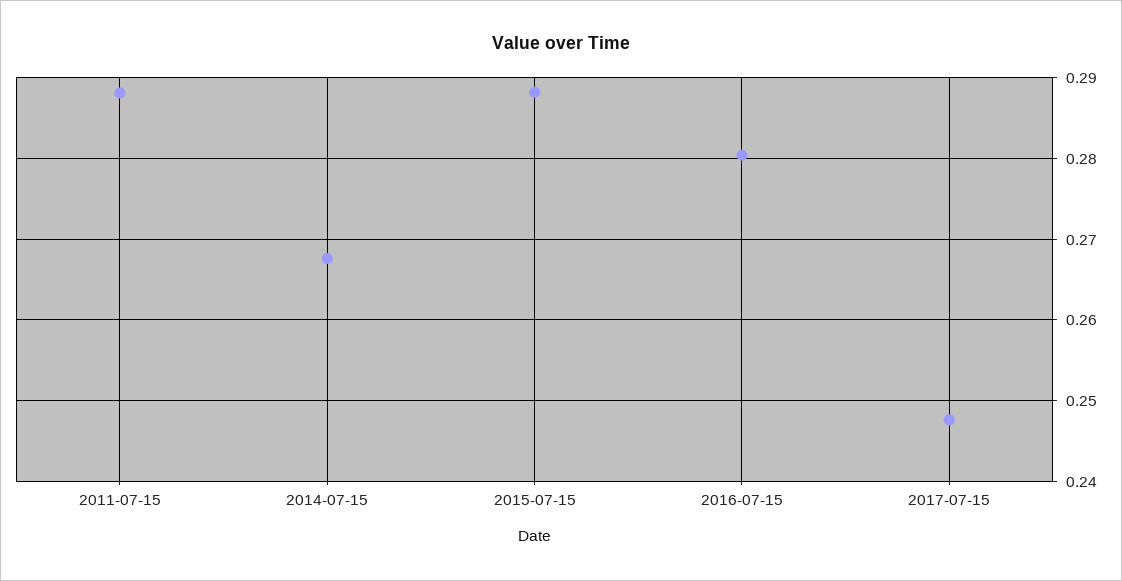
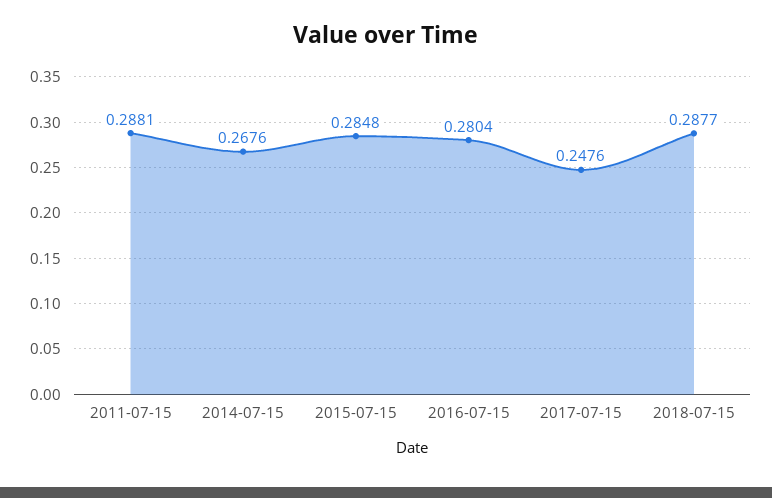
2015-07-15: 0.288 -> 0.2848
2018-07-15: none -> 0.2877

